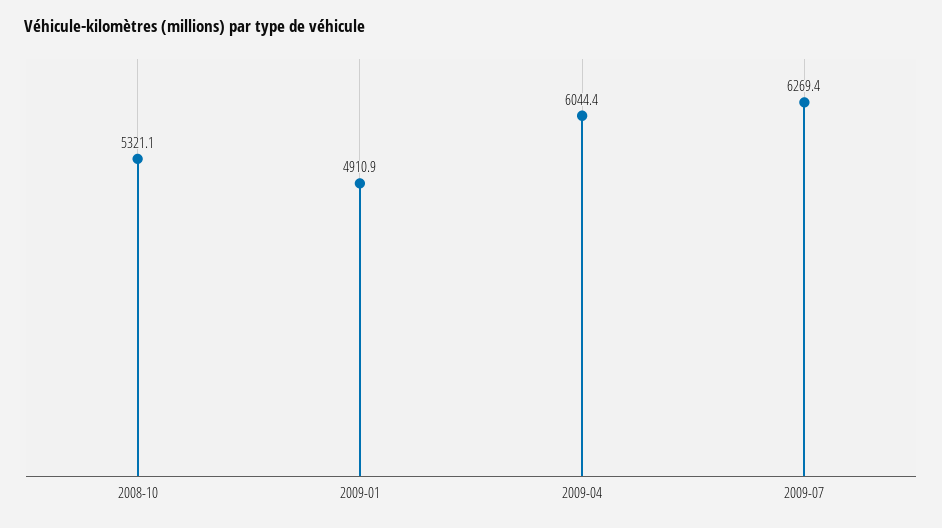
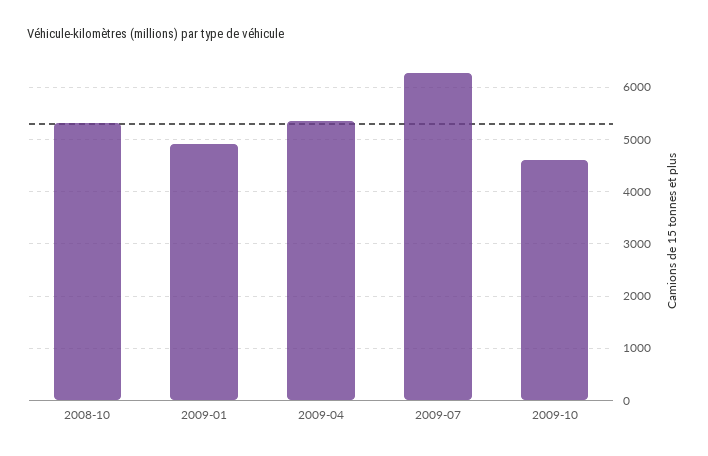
2009-04: 6044.4 -> 5400
2009-10: none -> 4600

